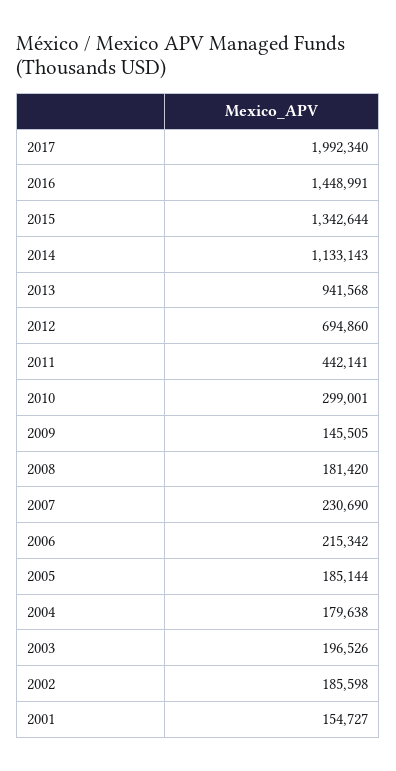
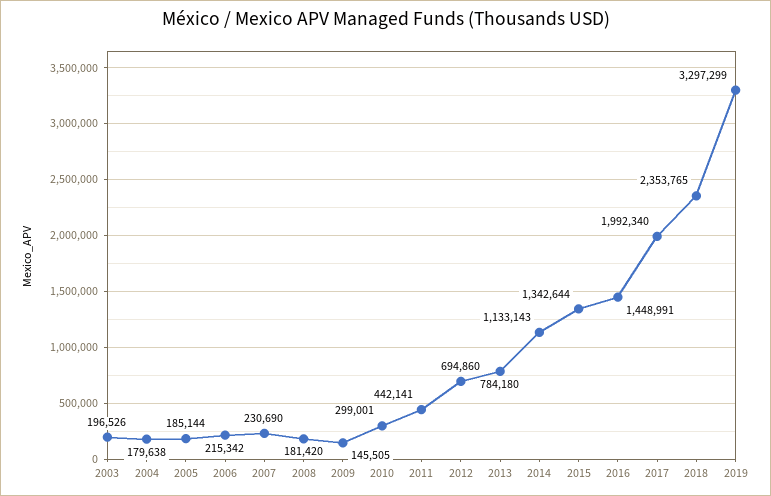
2013: 941568 -> 784180
2002: 185598 -> none
2001: 154727 -> none
2018: none -> 2353765
2019: none -> 3297299

